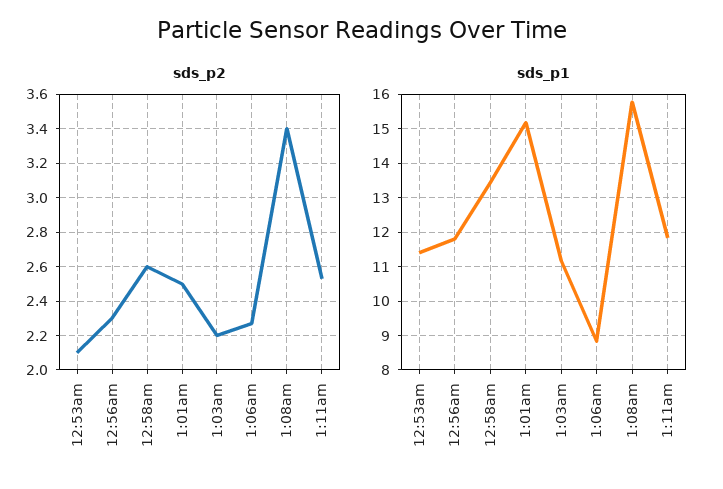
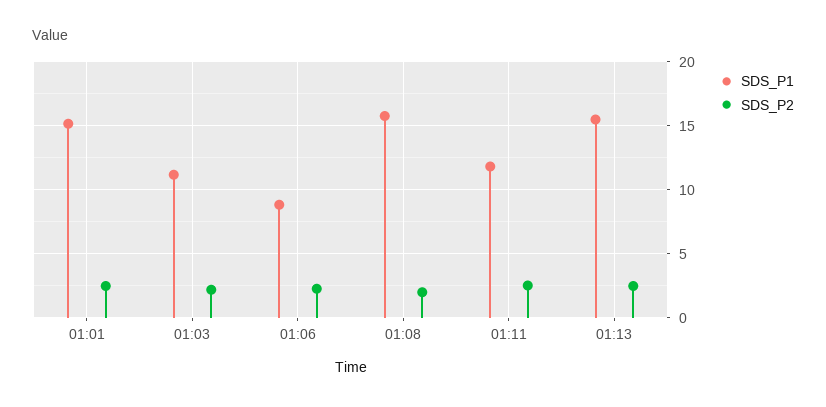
sds_p2, 12:53am: 2.1 -> none
sds_p2, 12:56am: 2.3 -> none
sds_p2, 12:58am: 2.6 -> none
sds_p2, 1:08am: 3.4 -> 2
sds_p1, 12:53am: 11.4 -> none
sds_p1, 12:56am: 11.8 -> none
sds_p1, 12:58am: 13.4 -> none
sds_p1, 01:13: none -> 15.5
sds_p2, 01:13: none -> 2.5

